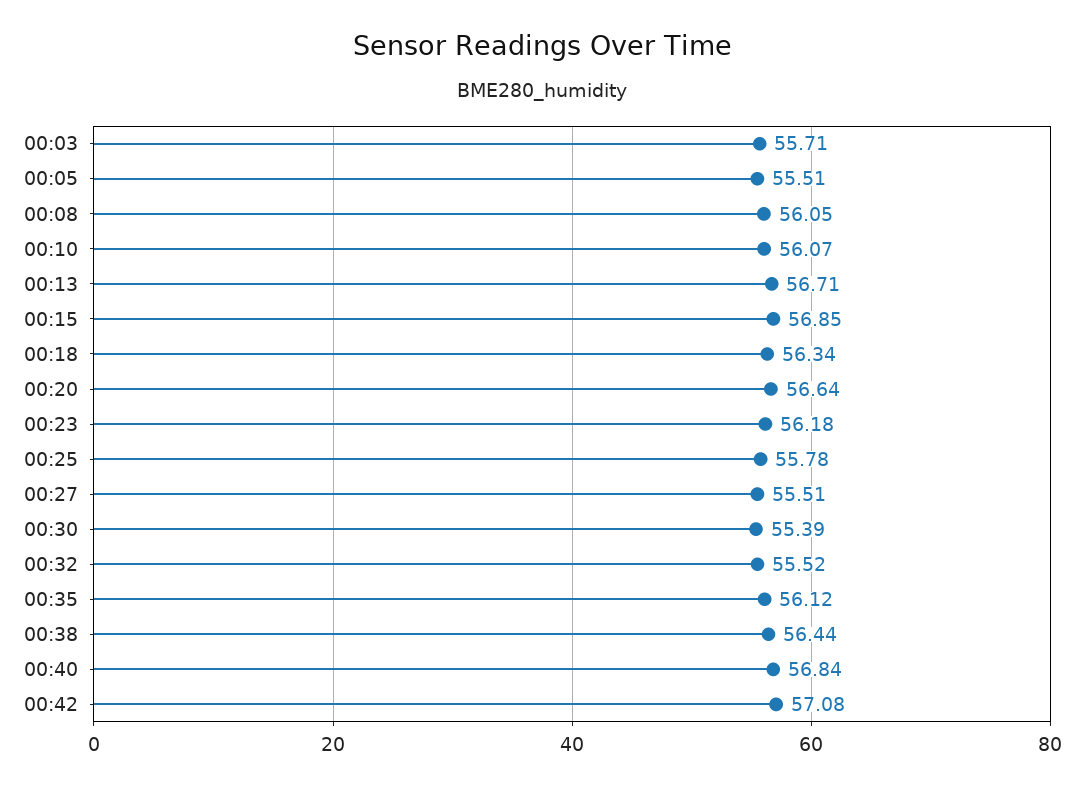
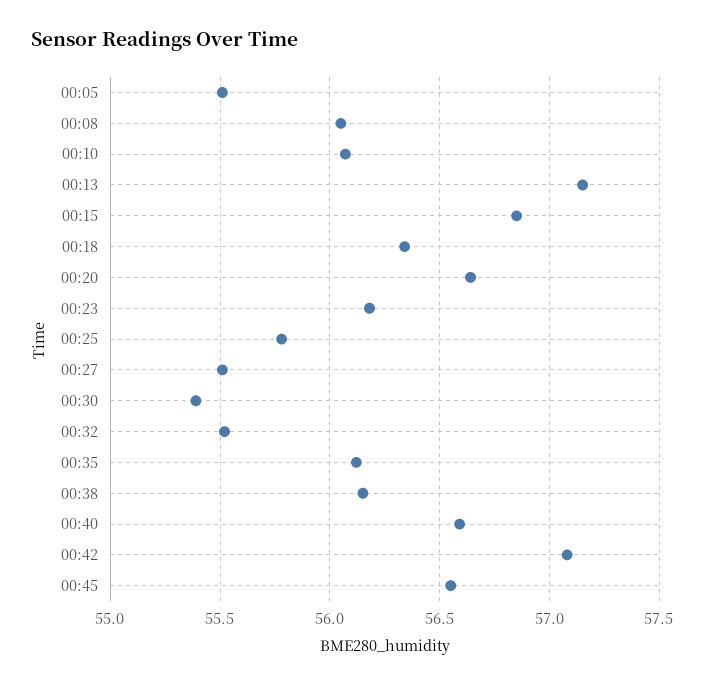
00:03: 55.71 -> none
00:13: 56.71 -> 57.15
00:38: 56.44 -> 56.15
00:40: 56.84 -> 56.6
00:45: none -> 56.55

